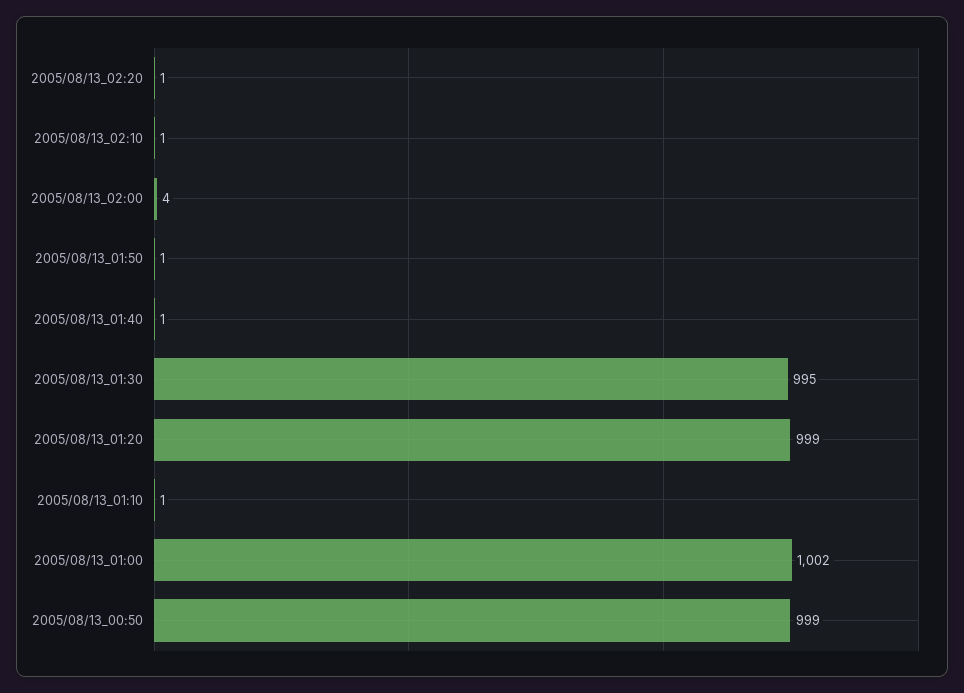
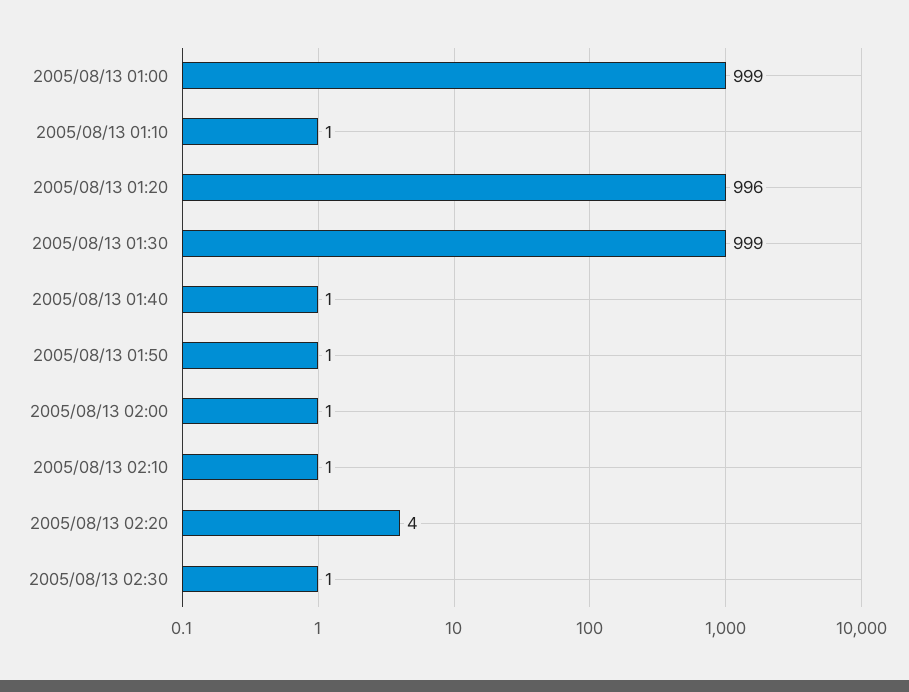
2005/08/13_02:20: 1 -> 4
2005/08/13_02:00: 4 -> 1
2005/08/13_01:30: 995 -> 999
2005/08/13_01:20: 999 -> 996
2005/08/13_01:00: 1002 -> 999
2005/08/13_00:50: 999 -> none
2005/08/13 02:30: none -> 1

